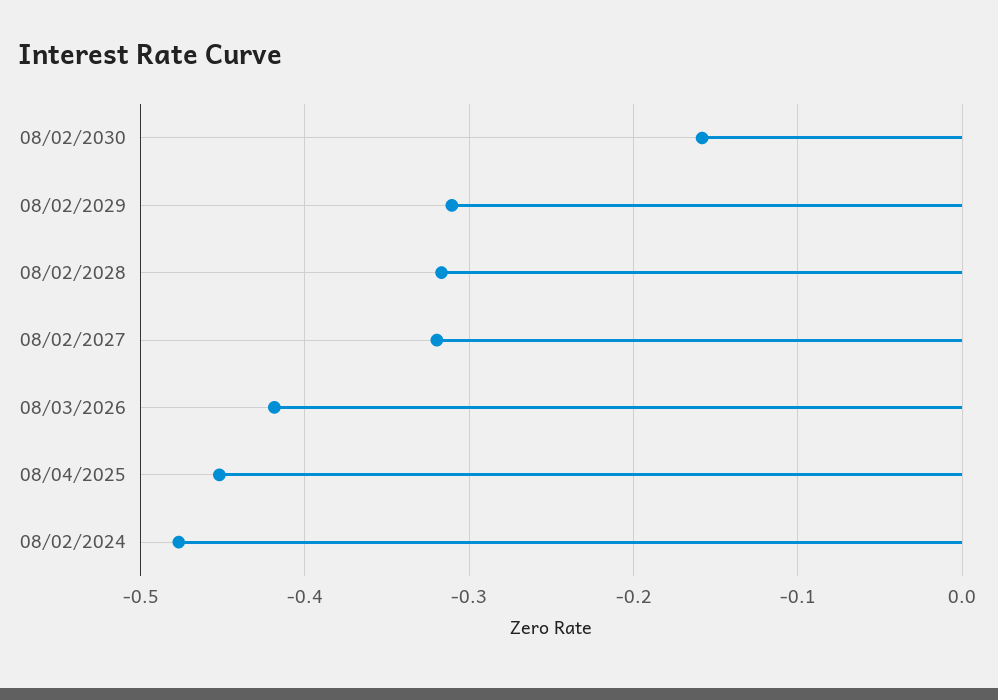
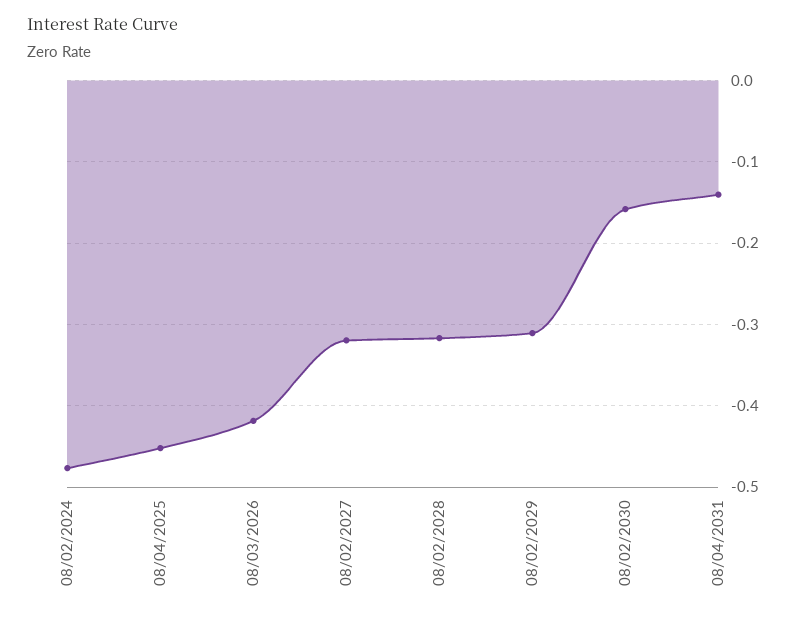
08/04/2031: none -> -0.14

